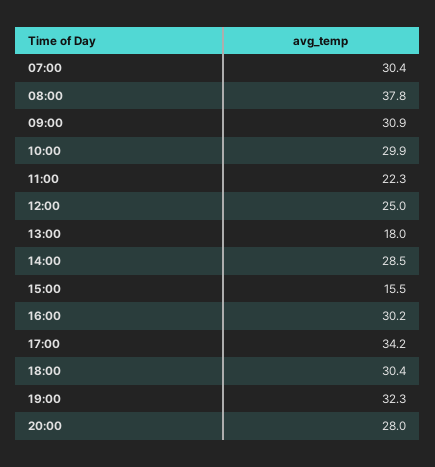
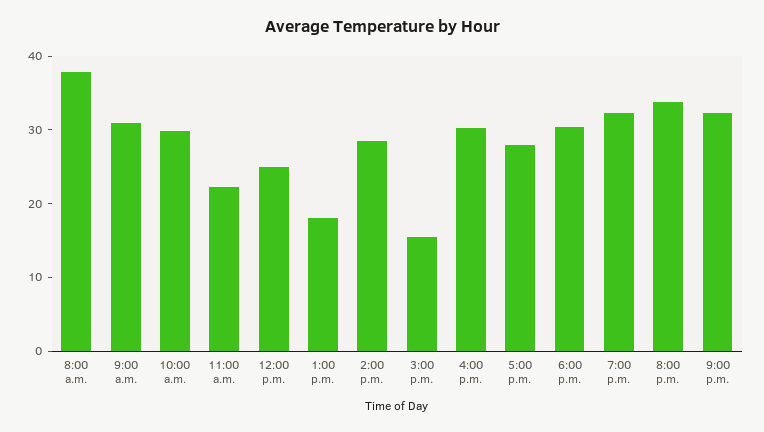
07:00: 30.4 -> none
17:00: 34.2 -> 28
20:00: 28 -> 34
9:00 p.m.: none -> 32

